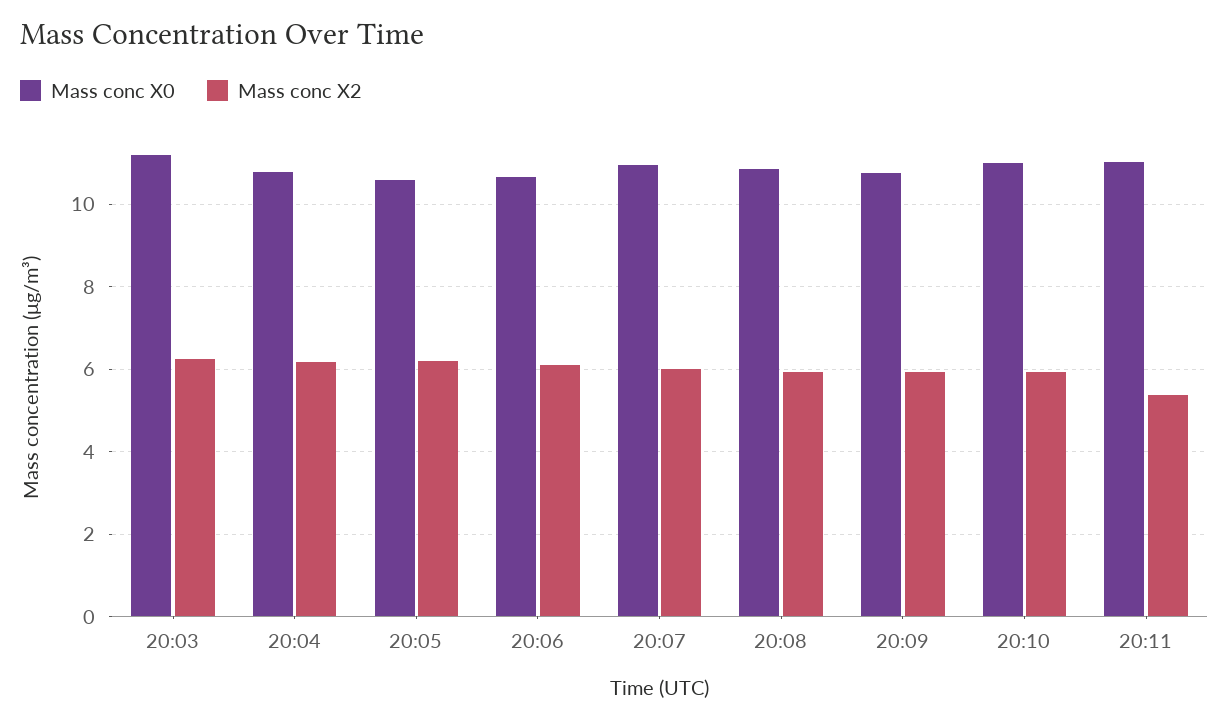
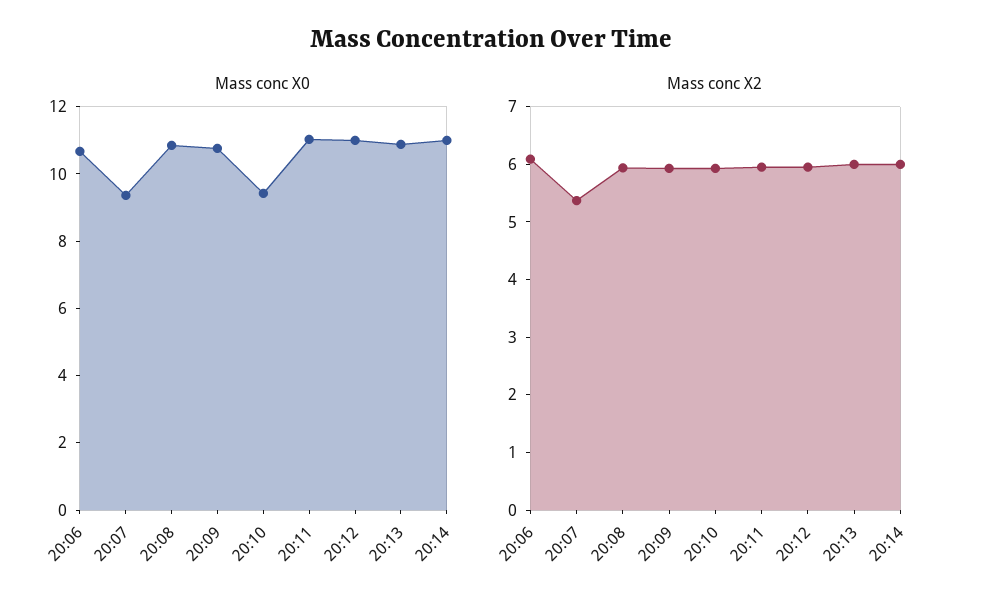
Mass conc X0, 20:03: 11.2 -> none
Mass conc X2, 20:03: 6.2 -> none
Mass conc X0, 20:04: 10.8 -> none
Mass conc X2, 20:04: 6.2 -> none
Mass conc X0, 20:05: 10.6 -> none
Mass conc X2, 20:05: 6.2 -> none
Mass conc X0, 20:07: 11 -> 9.5
Mass conc X2, 20:07: 6 -> 5.4
Mass conc X0, 20:10: 11 -> 9.5
Mass conc X2, 20:11: 5.4 -> 6
Mass conc X0, 20:12: none -> 11
Mass conc X0, 20:13: none -> 11
Mass conc X0, 20:14: none -> 11
Mass conc X2, 20:12: none -> 6
Mass conc X2, 20:13: none -> 6
Mass conc X2, 20:14: none -> 6

